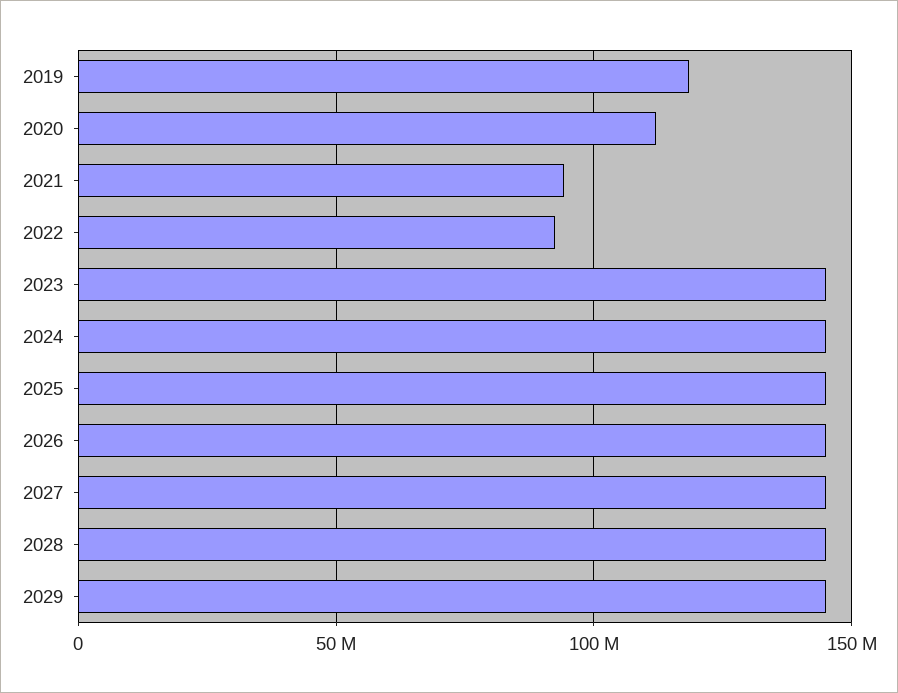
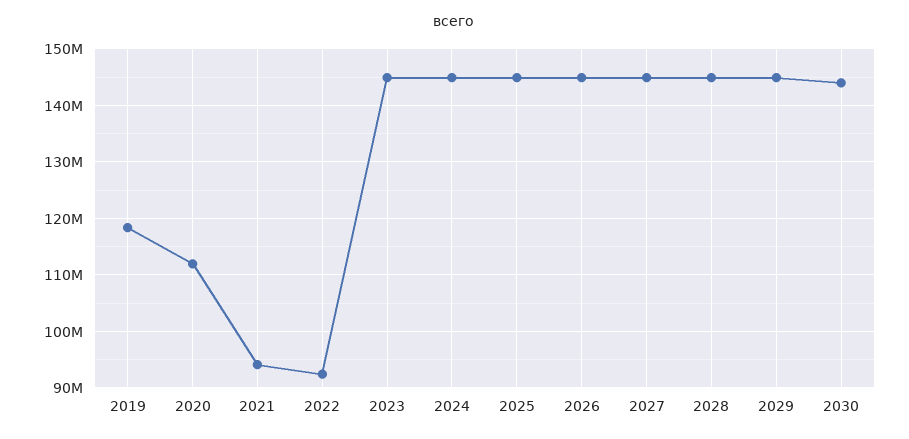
2030: none -> 144000000

